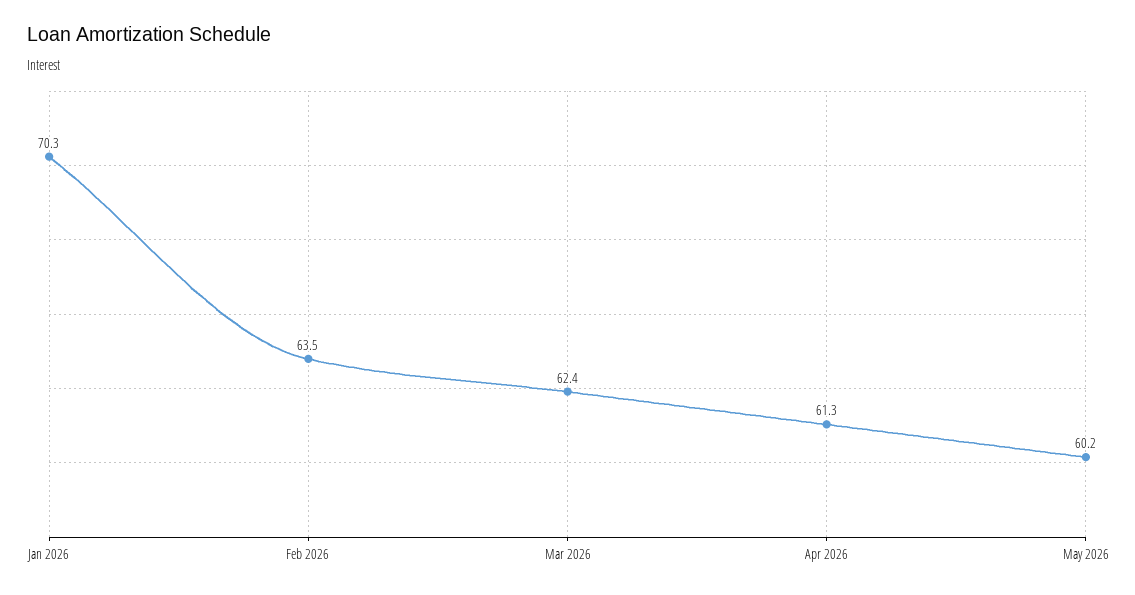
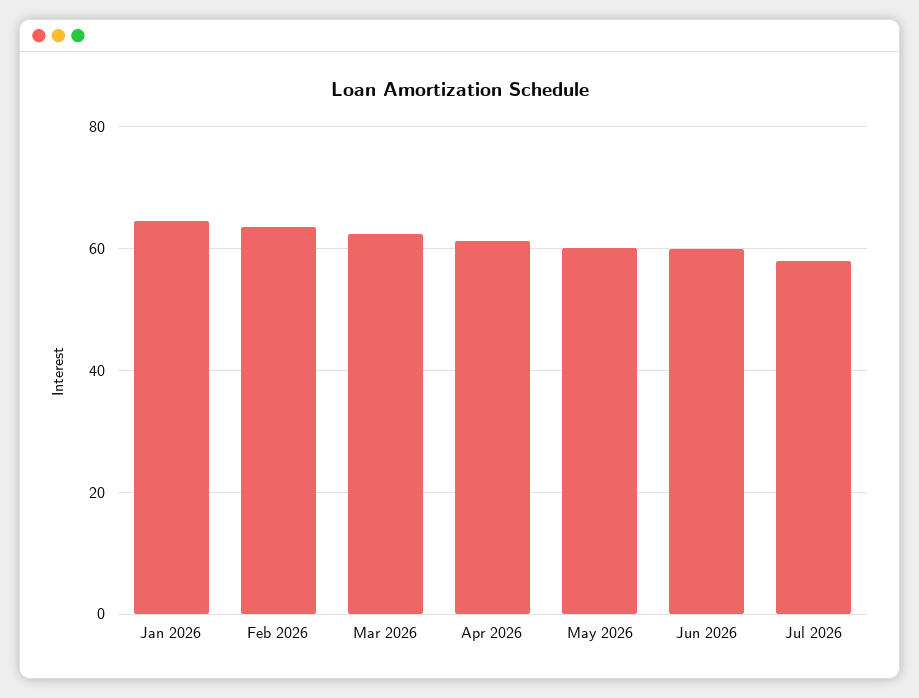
Jan 2026: 70.3 -> 64
Jun 2026: none -> 60
Jul 2026: none -> 58

